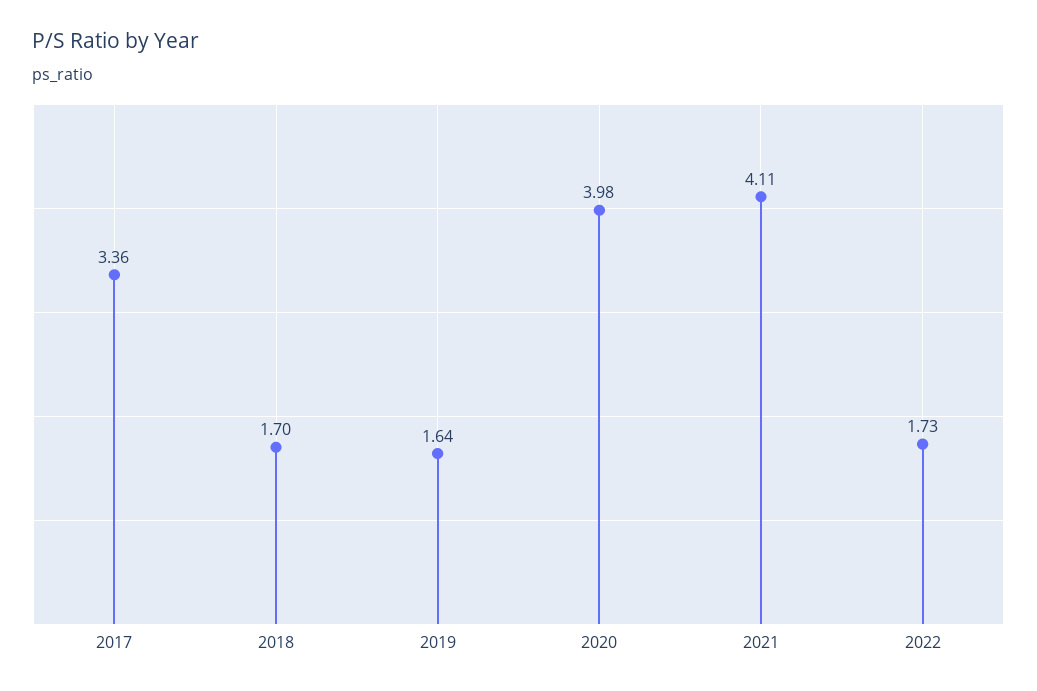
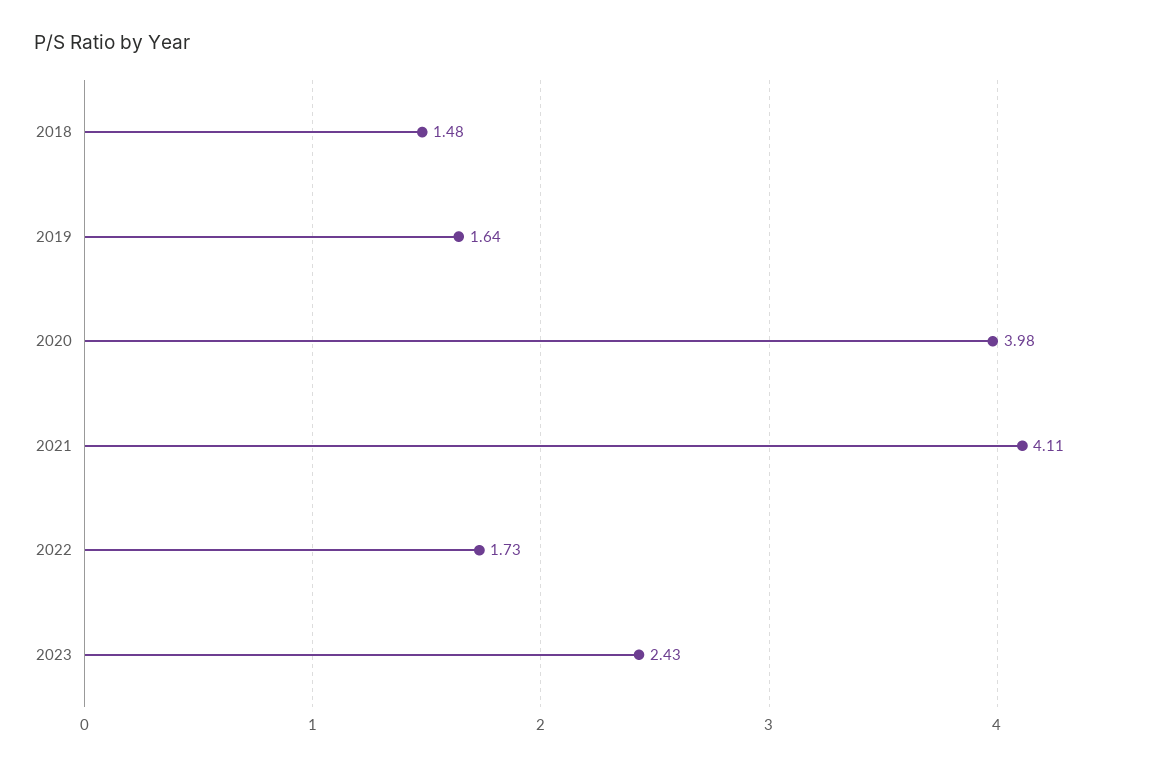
2017: 3.36 -> none
2018: 1.7 -> 1.48
2023: none -> 2.43

